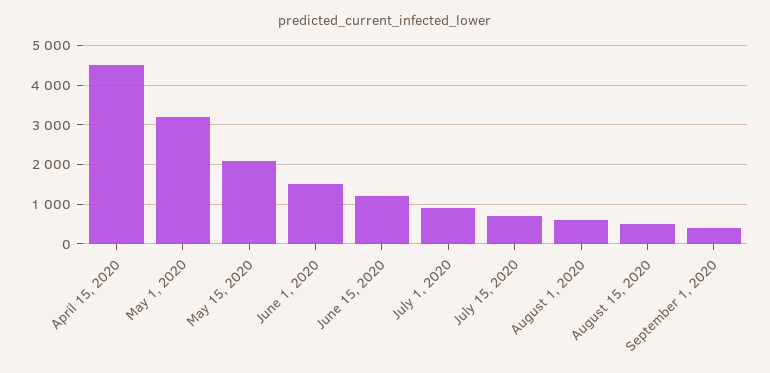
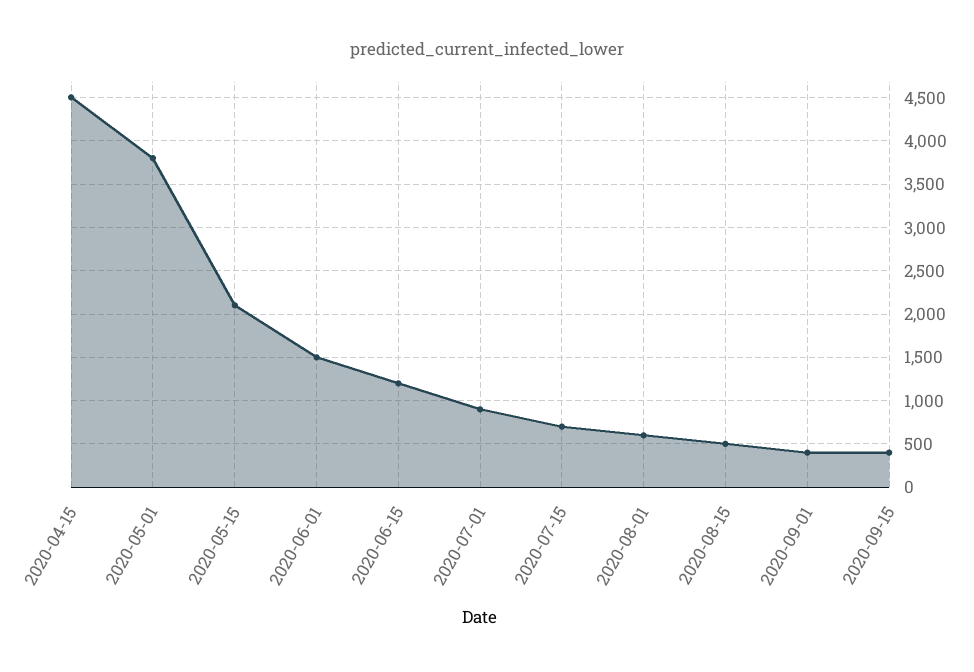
May 1, 2020: 3200 -> 3800
2020-09-15: none -> 400

